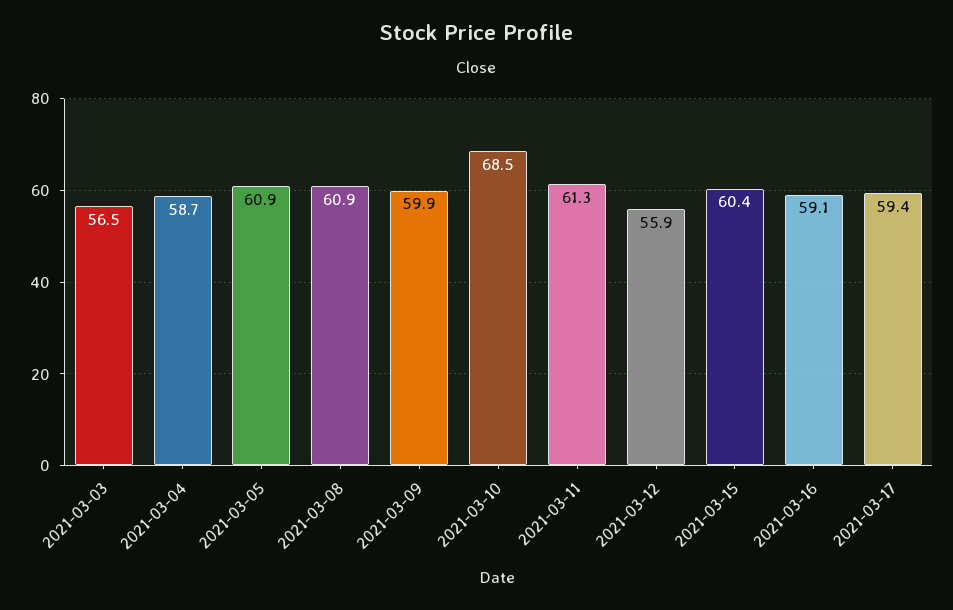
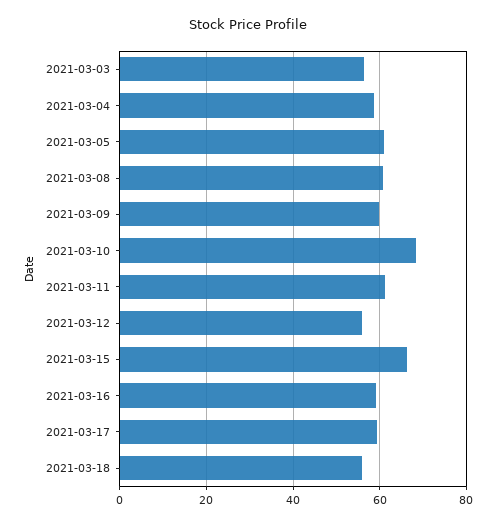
2021-03-15: 60.4 -> 66
2021-03-18: none -> 56

